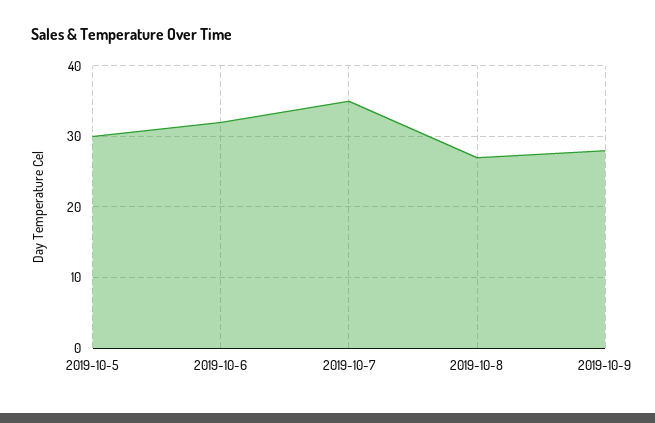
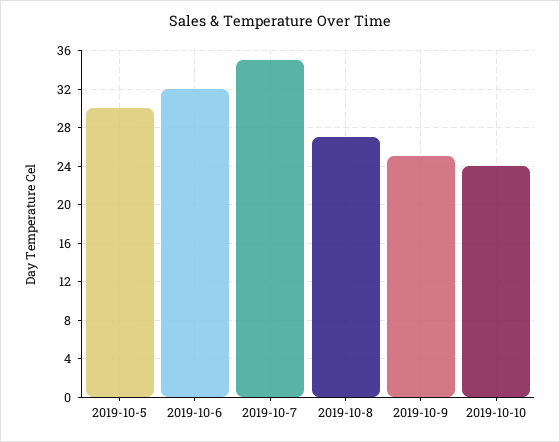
2019-10-9: 28 -> 25
2019-10-10: none -> 24

